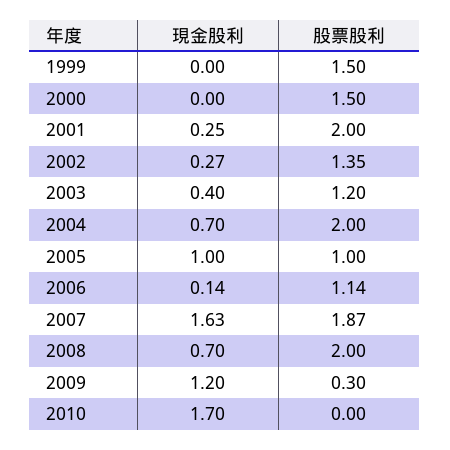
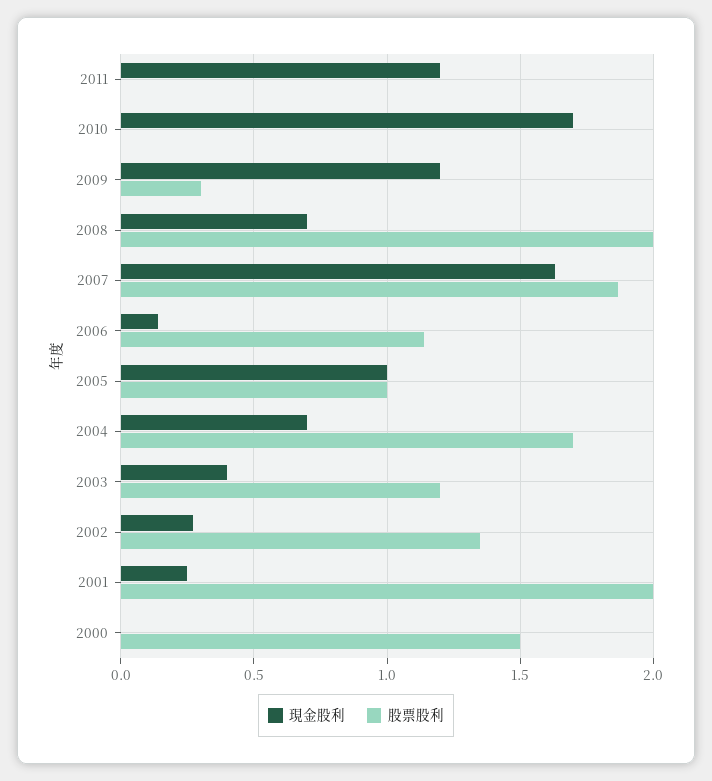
現金股利, 1999: 0 -> none
股票股利, 1999: 1.5 -> none
股票股利, 2004: 2 -> 1.7
現金股利, 2011: none -> 1.2
股票股利, 2011: none -> 0

